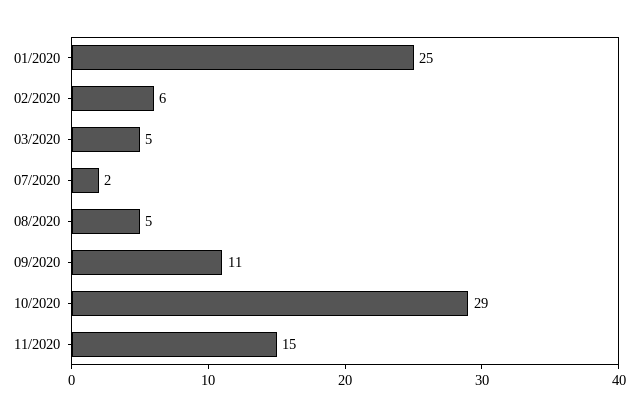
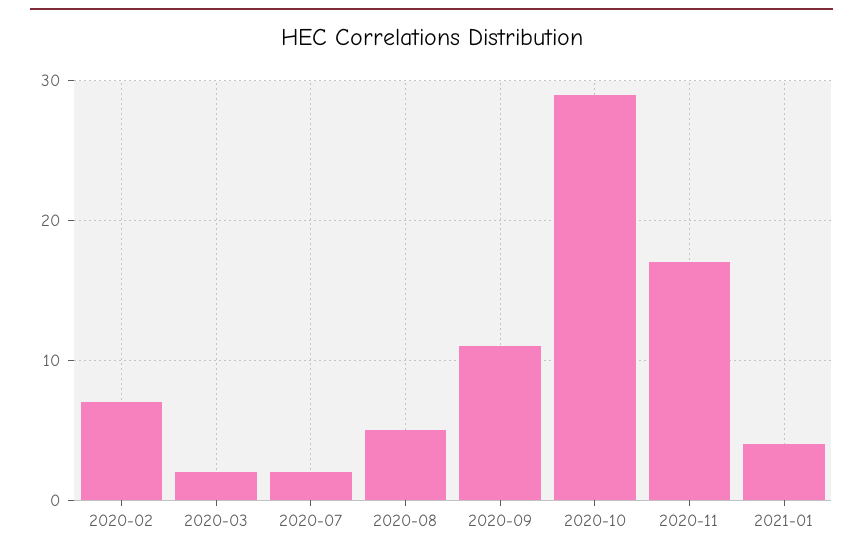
01/2020: 25 -> none
02/2020: 6 -> 7
03/2020: 5 -> 2
11/2020: 15 -> 17
2021-01: none -> 4

